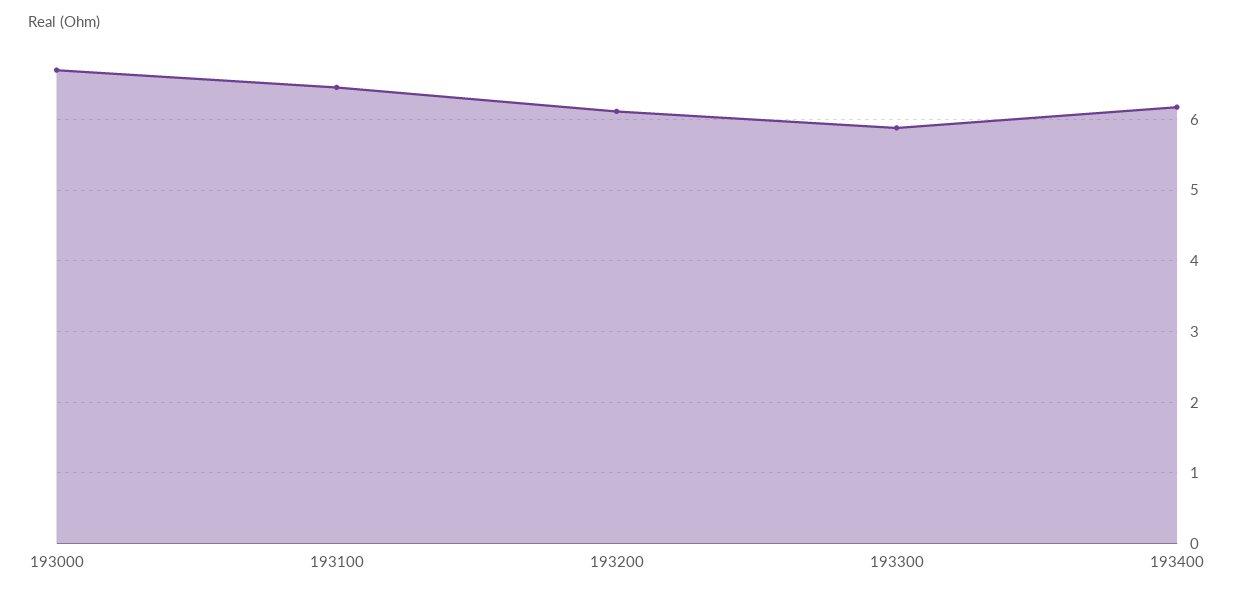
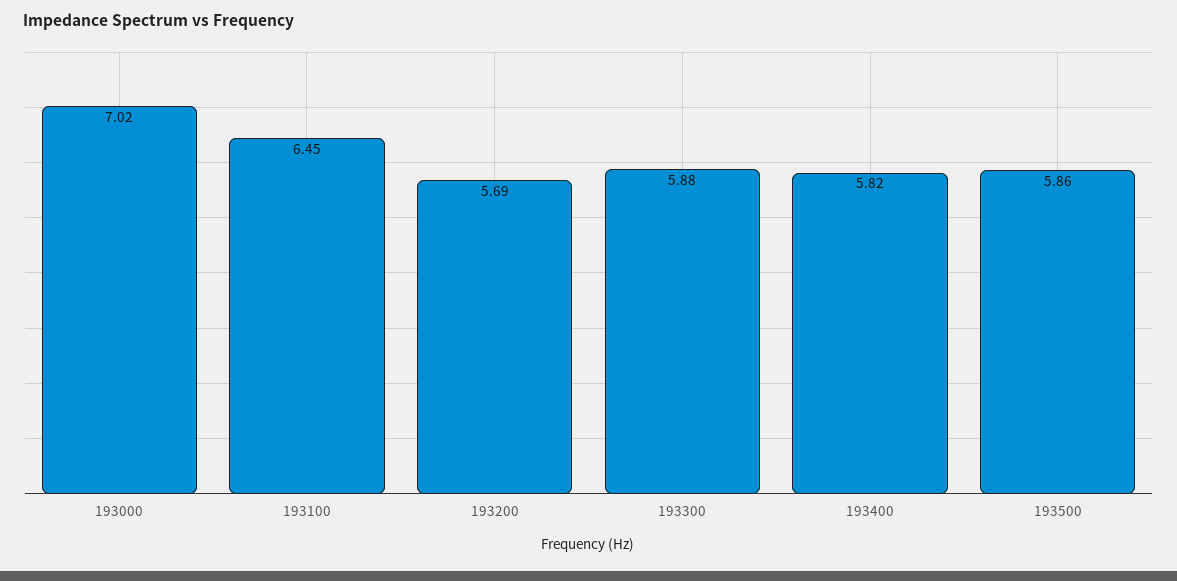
193000: 6.7 -> 7.02
193200: 6.1 -> 5.69
193400: 6.2 -> 5.82
193500: none -> 5.86

